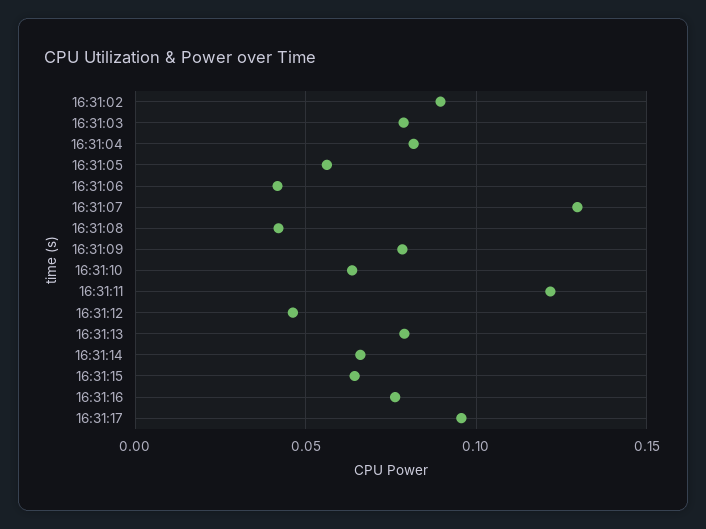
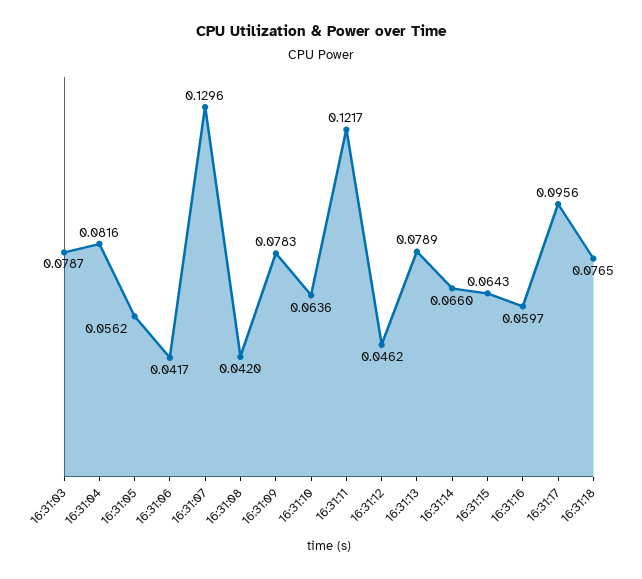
16:31:02: 0.09 -> none
16:31:16: 0.075 -> 0.0597
16:31:18: none -> 0.0765

